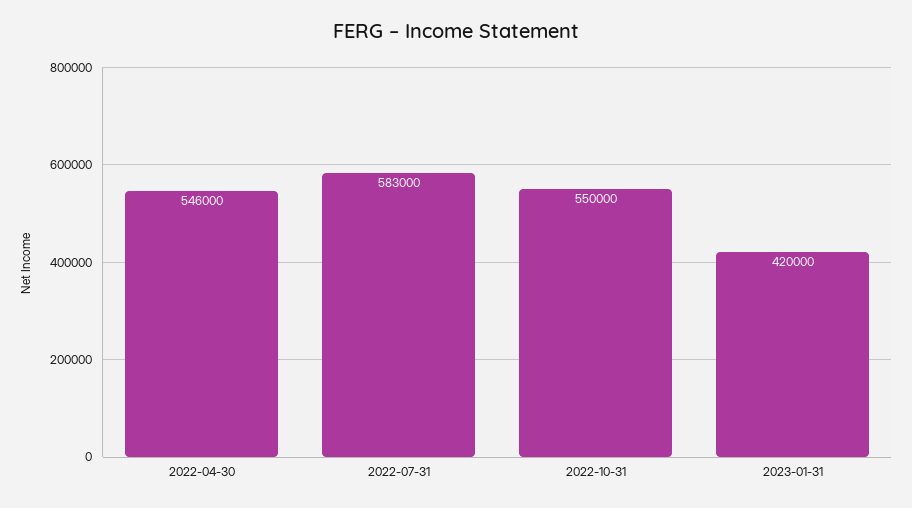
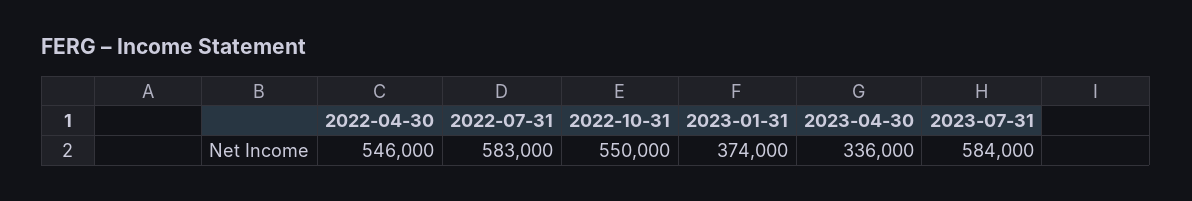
2023-01-31: 420000 -> 374000
2023-04-30: none -> 336000
2023-07-31: none -> 584000

